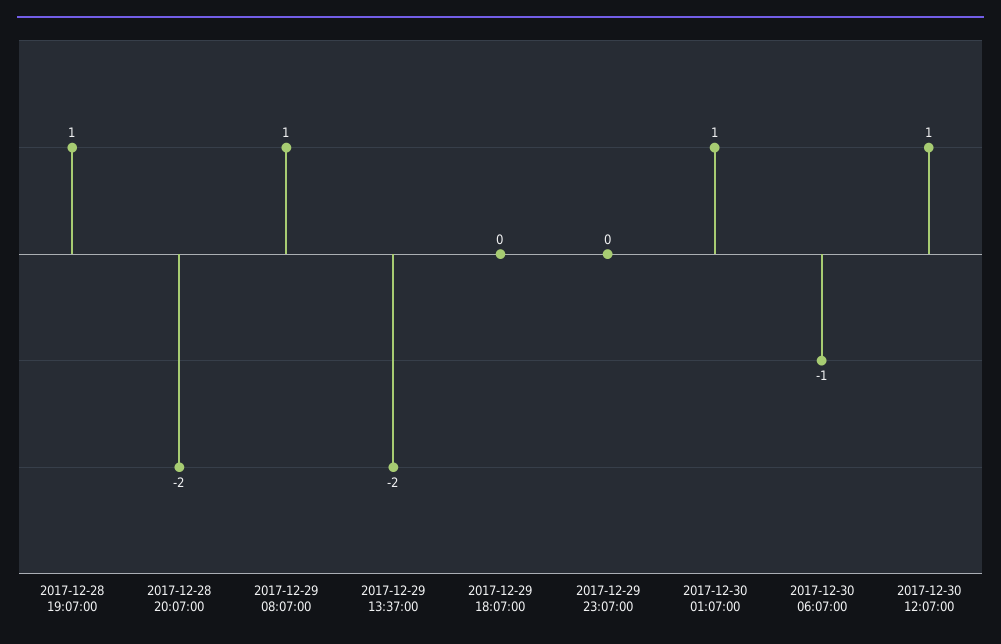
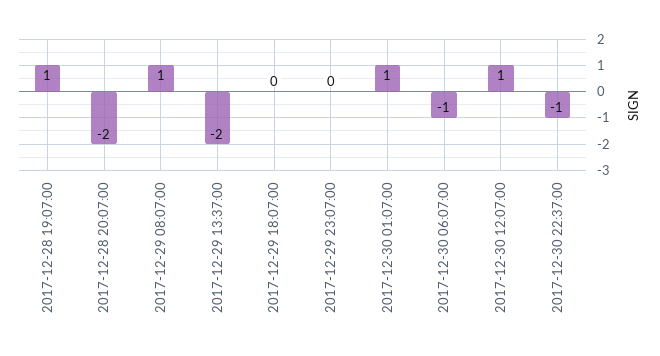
2017-12-30 22:37:00: none -> -1

